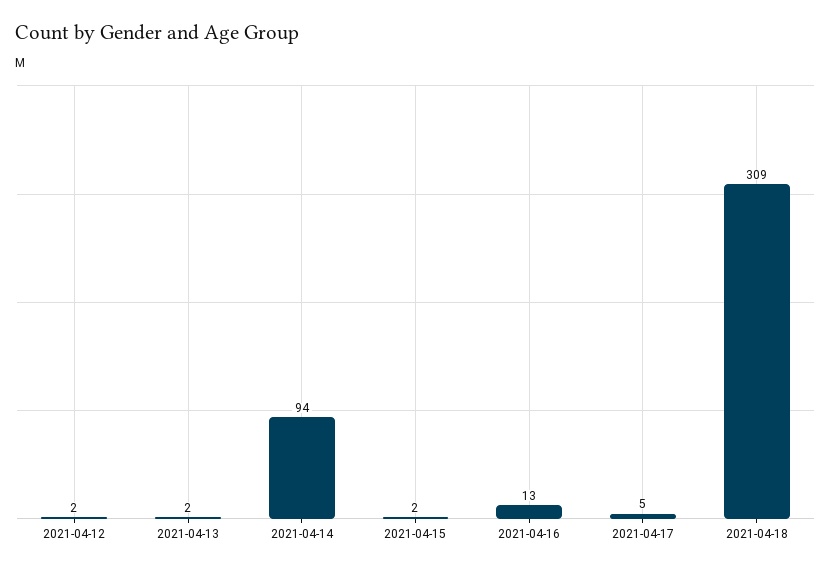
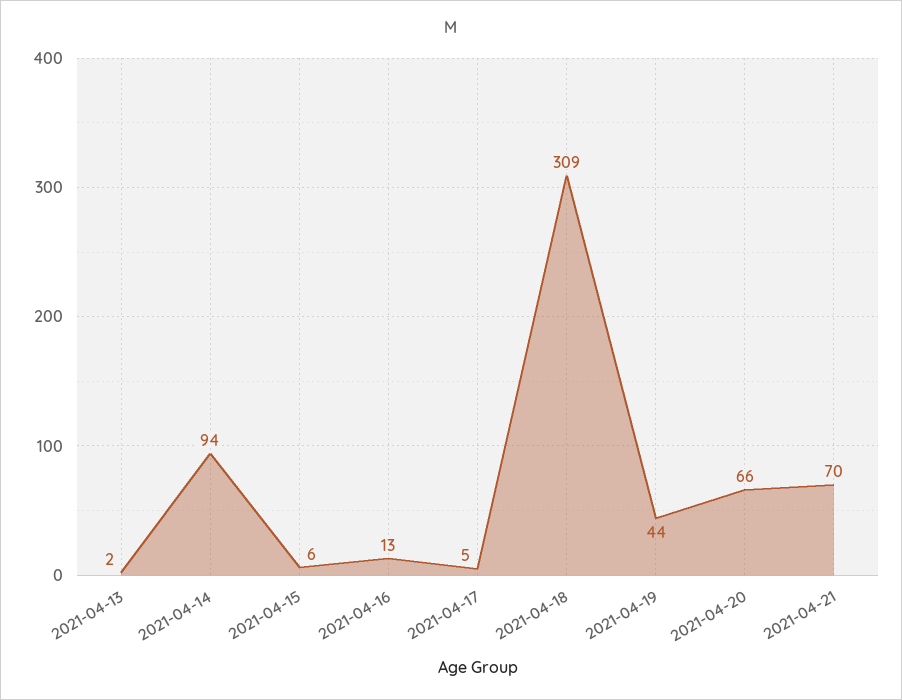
2021-04-12: 2 -> none
2021-04-15: 2 -> 6
2021-04-19: none -> 44
2021-04-20: none -> 66
2021-04-21: none -> 70

